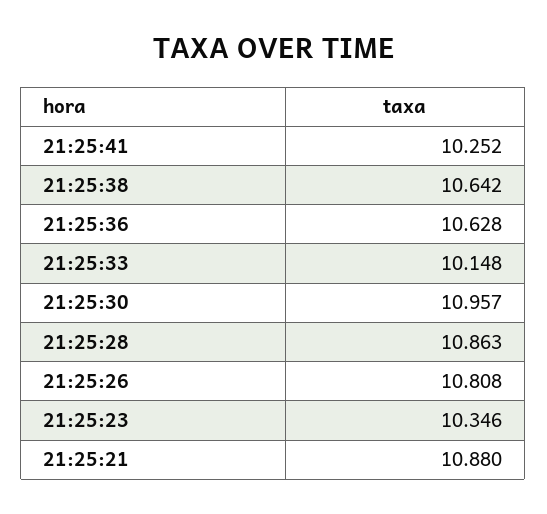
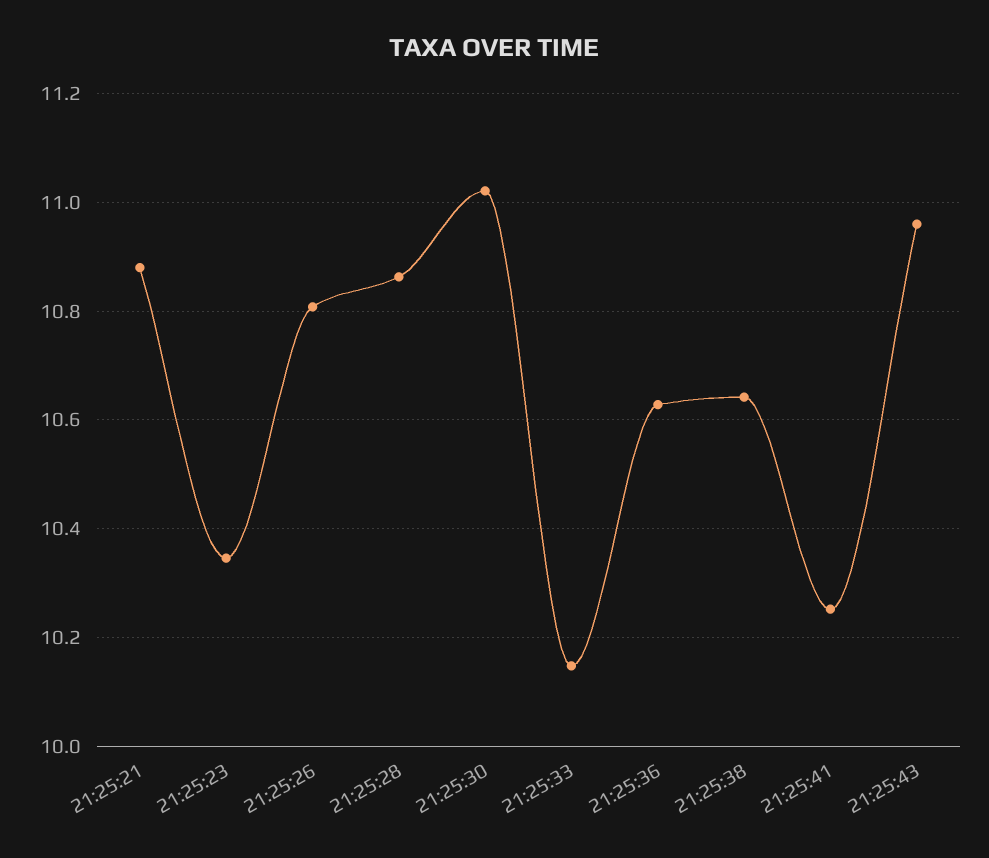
21:25:30: 10.957 -> 11.02
21:25:43: none -> 10.96

